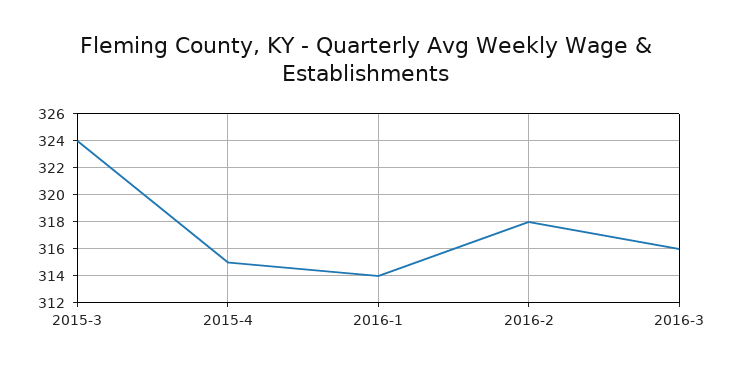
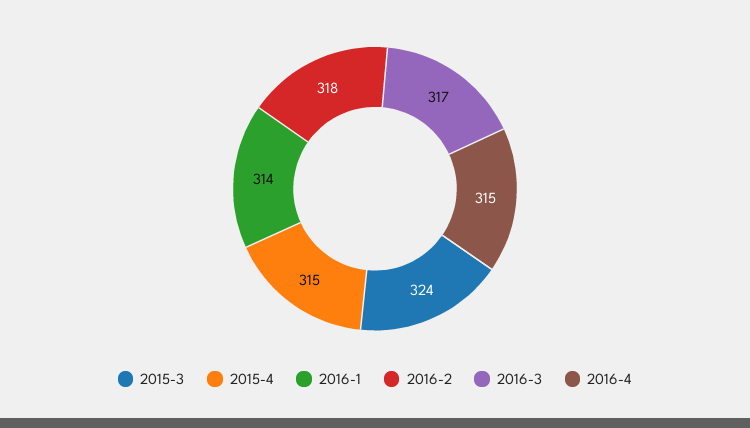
2016-3: 316 -> 317
2016-4: none -> 315

